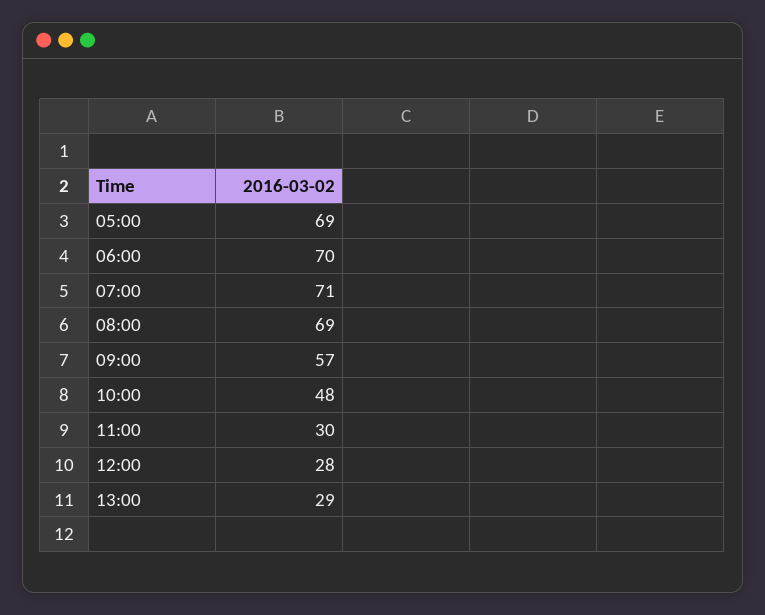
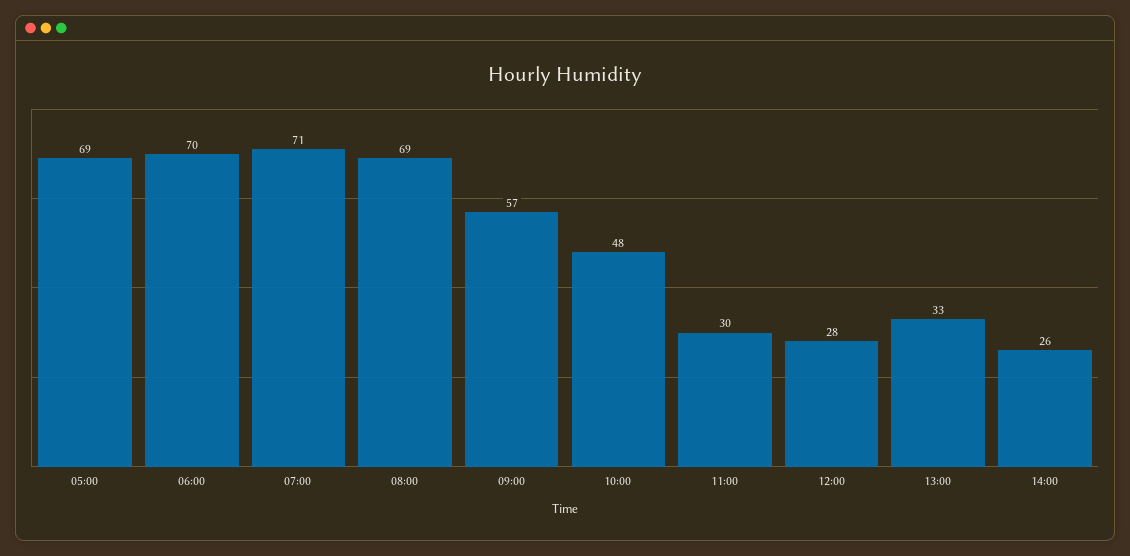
13:00: 29 -> 33
14:00: none -> 26

